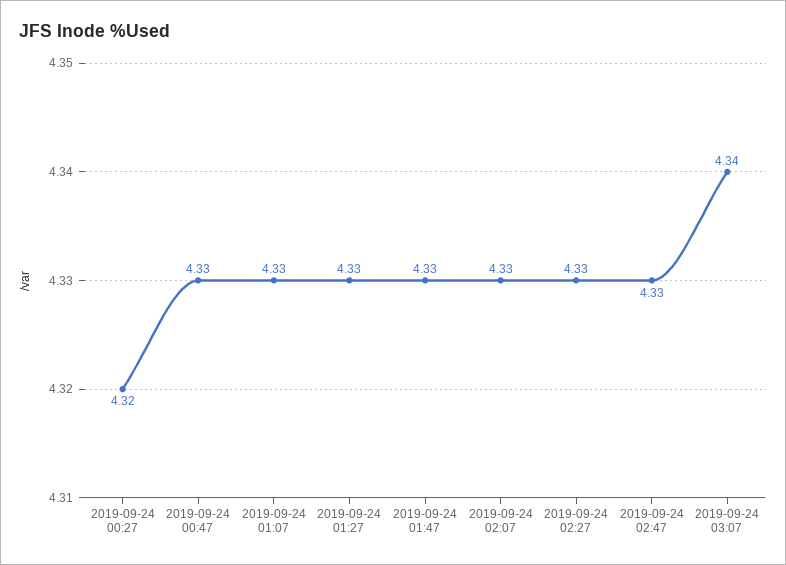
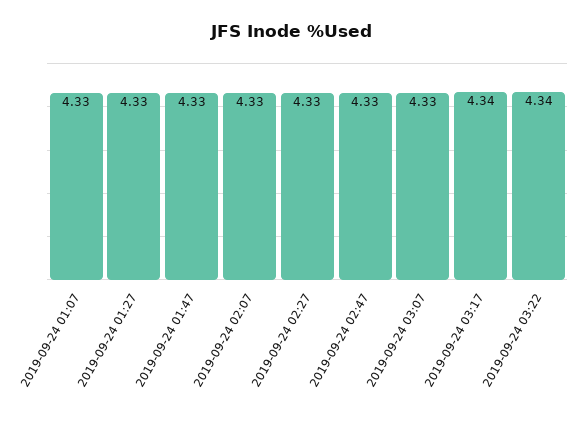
2019-09-24 00:27: 4.32 -> none
2019-09-24 00:47: 4.33 -> none
2019-09-24 03:07: 4.34 -> 4.33
2019-09-24 03:17: none -> 4.34
2019-09-24 03:22: none -> 4.34

